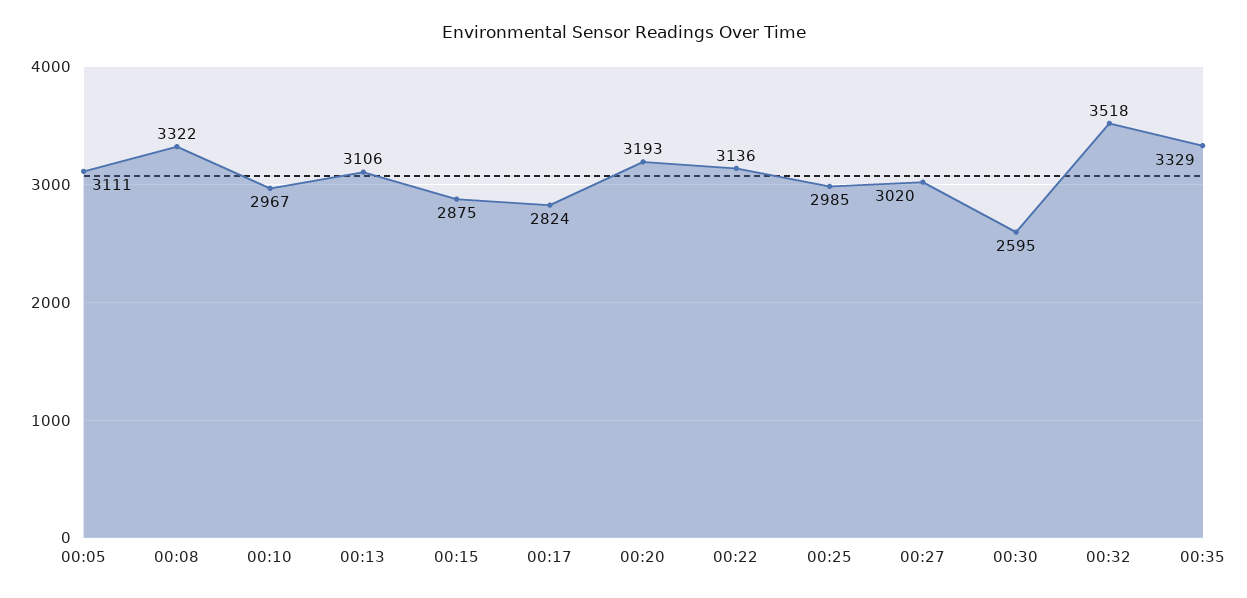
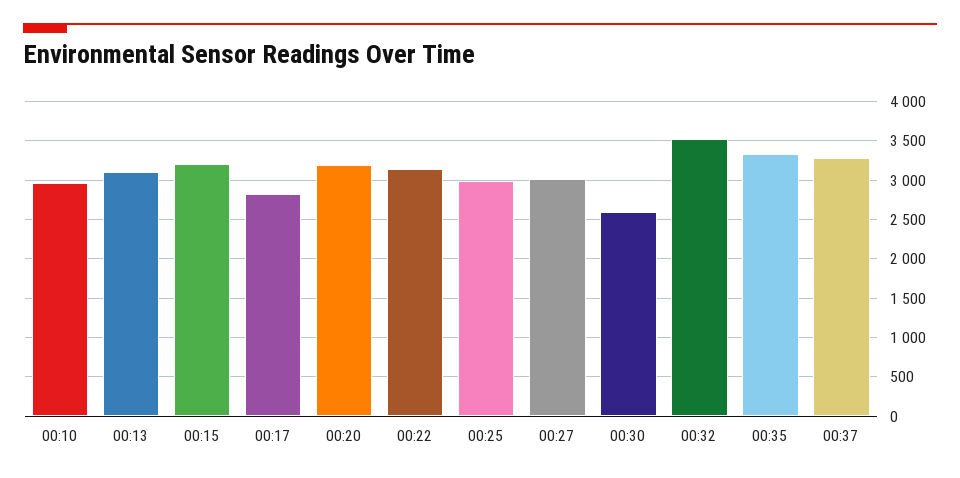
00:05: 3111 -> none
00:08: 3322 -> none
00:15: 2875 -> 3200
00:37: none -> 3300

